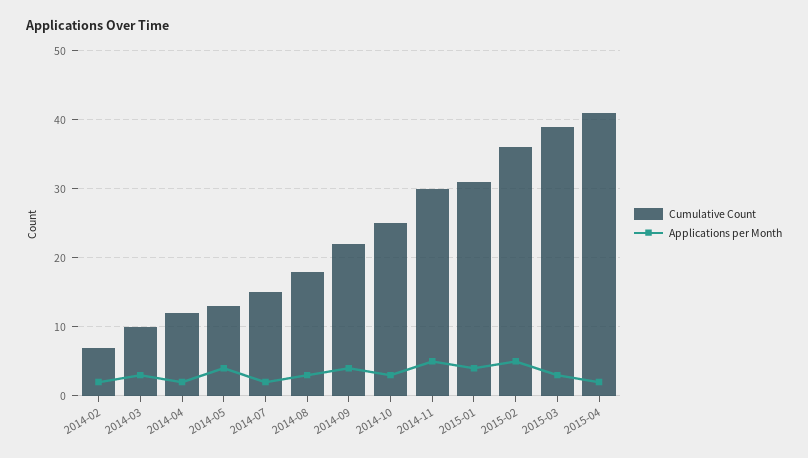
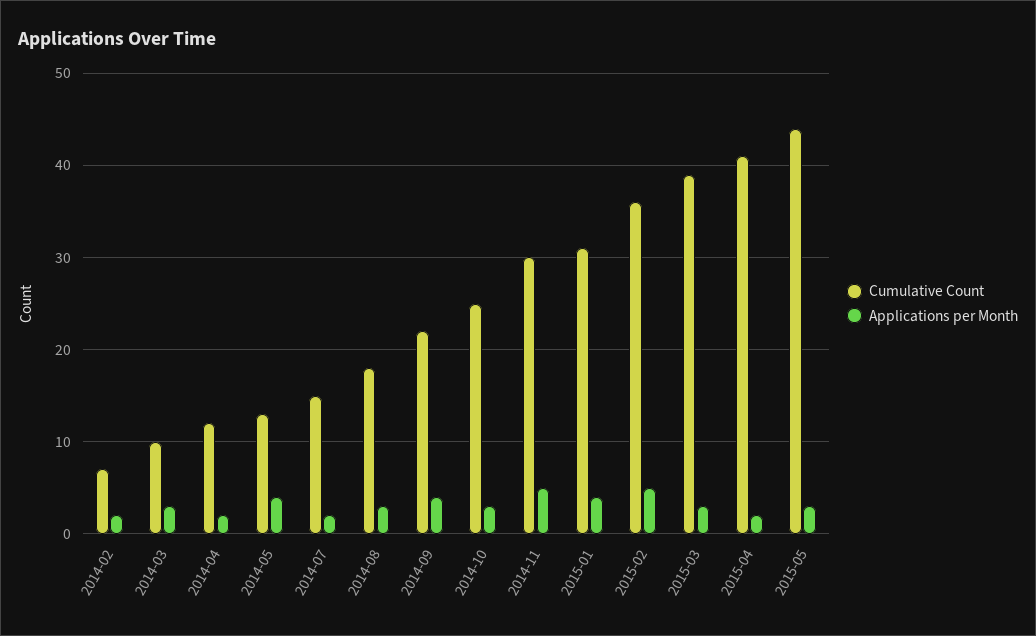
Cumulative Count, 2015-05: none -> 44
Applications per Month, 2015-05: none -> 3

